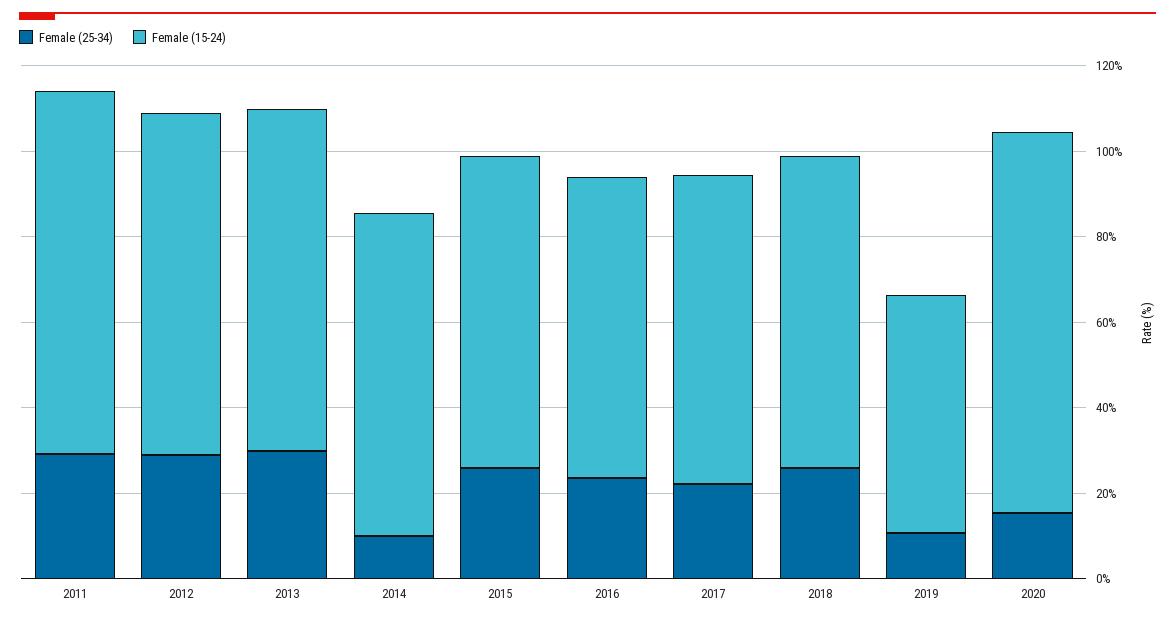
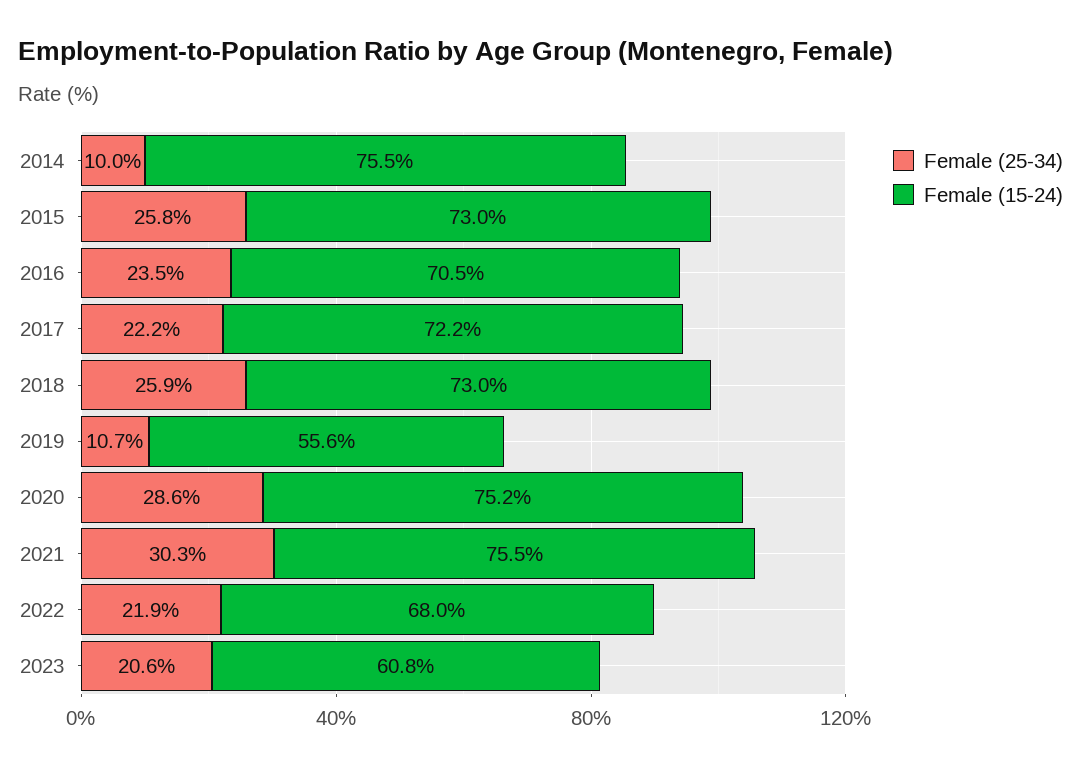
Female (25-34), 2011: 30 -> none
Female (15-24), 2011: 85 -> none
Female (25-34), 2012: 30 -> none
Female (15-24), 2012: 80 -> none
Female (25-34), 2013: 30 -> none
Female (15-24), 2013: 80 -> none
Female (25-34), 2020: 15 -> 28.6
Female (15-24), 2020: 90 -> 75.2
Female (25-34), 2021: none -> 30.3
Female (15-24), 2021: none -> 75.5
Female (25-34), 2022: none -> 21.9
Female (15-24), 2022: none -> 68
Female (25-34), 2023: none -> 20.6
Female (15-24), 2023: none -> 60.8

